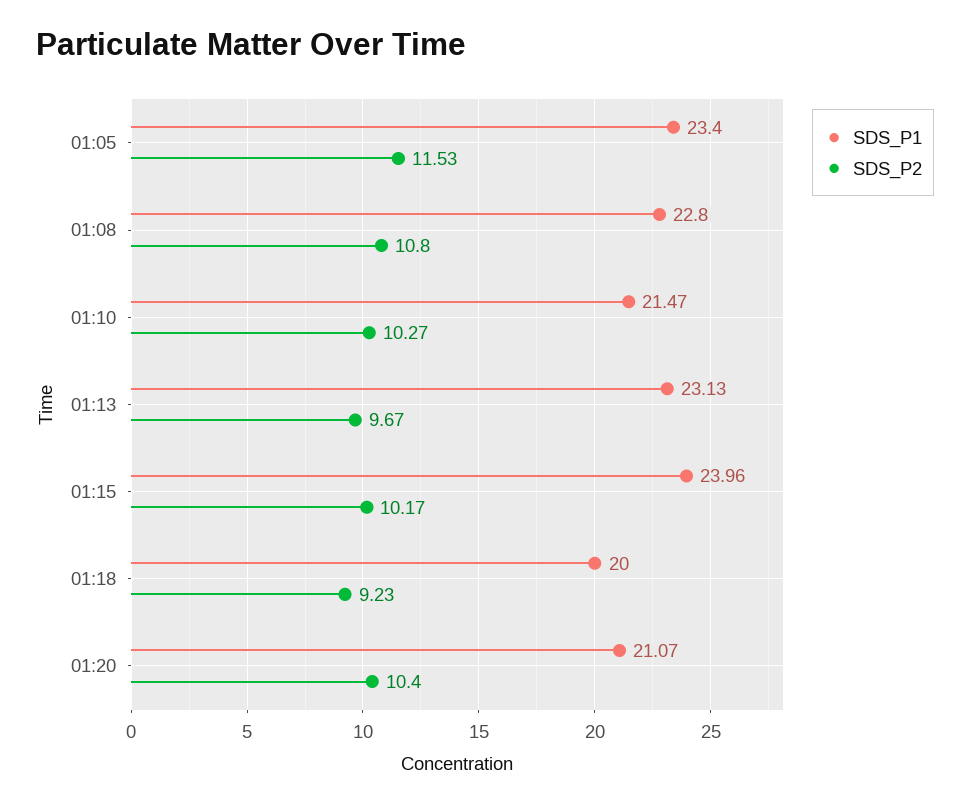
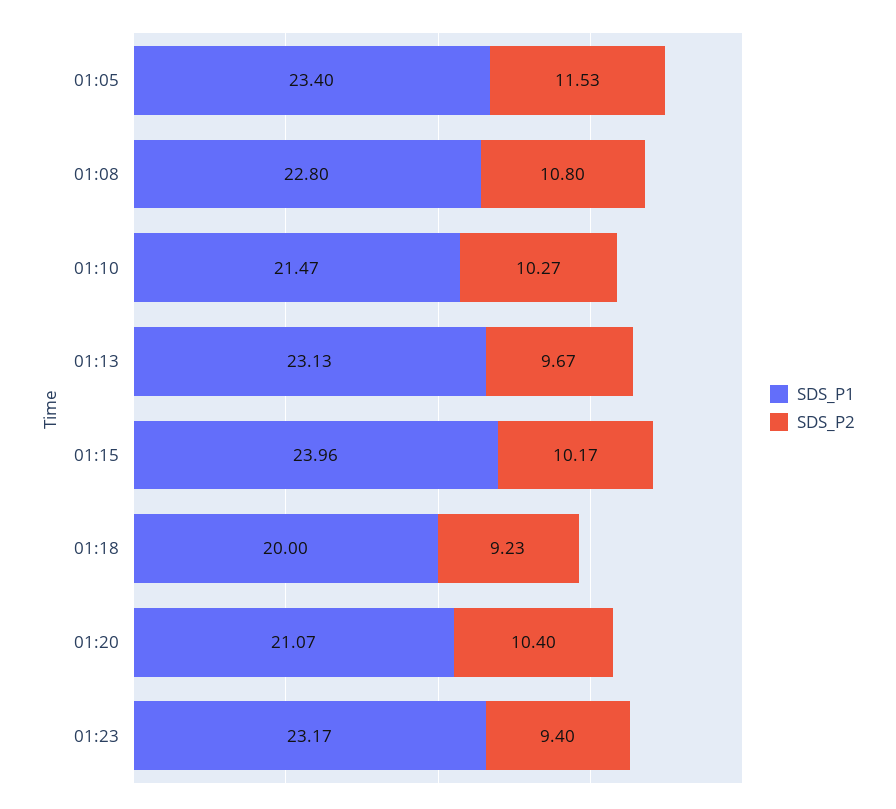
SDS_P1, 01:23: none -> 23.17
SDS_P2, 01:23: none -> 9.4

